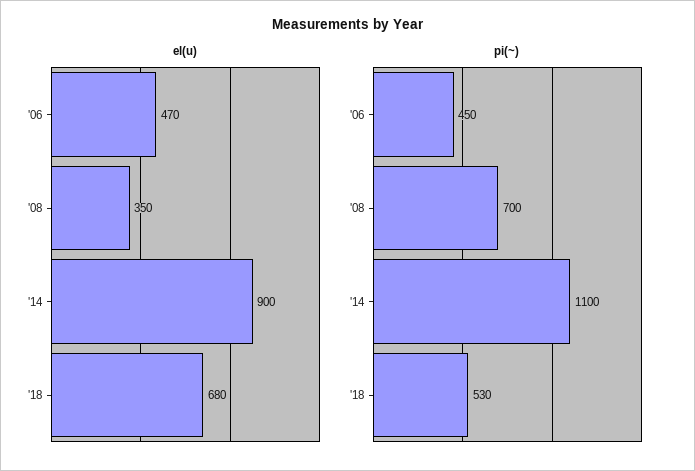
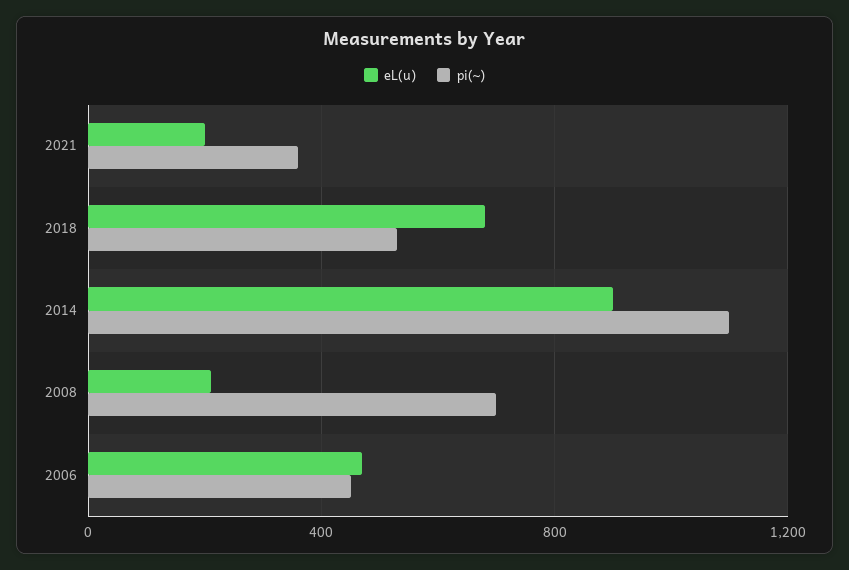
el(u), '08: 350 -> 200
el(u), 2021: none -> 200
pi(~), 2021: none -> 350

